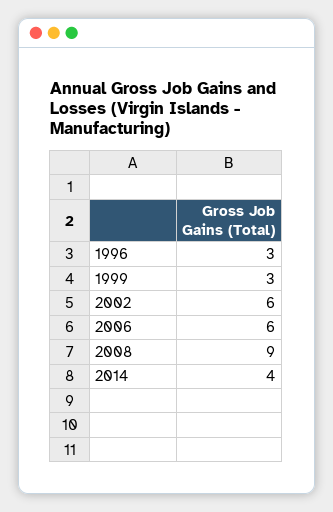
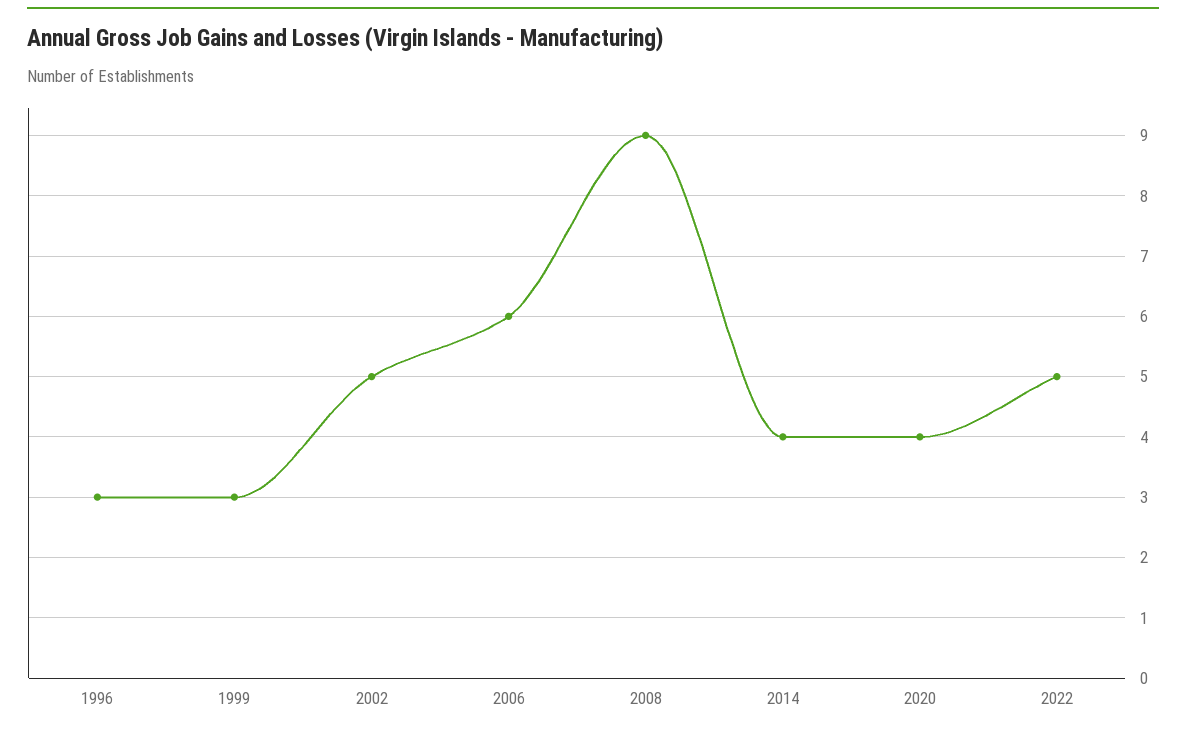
2002: 6 -> 5
2020: none -> 4
2022: none -> 5

